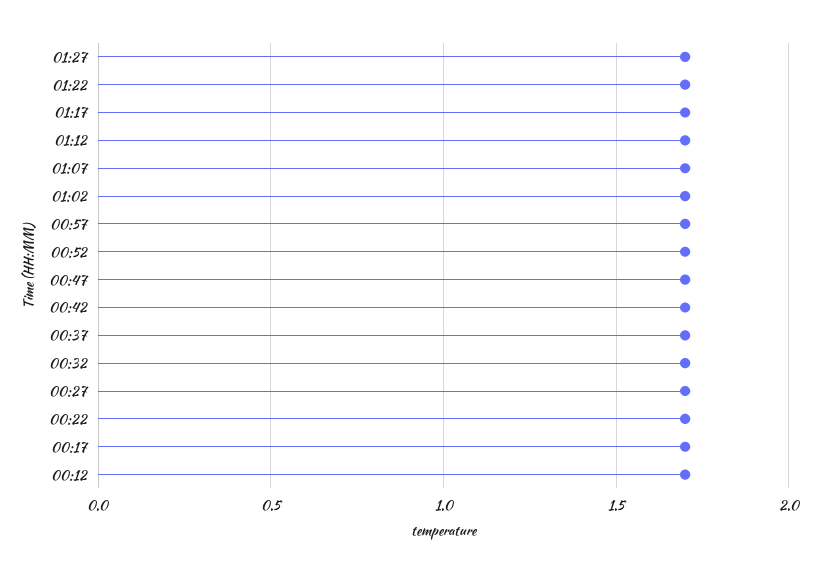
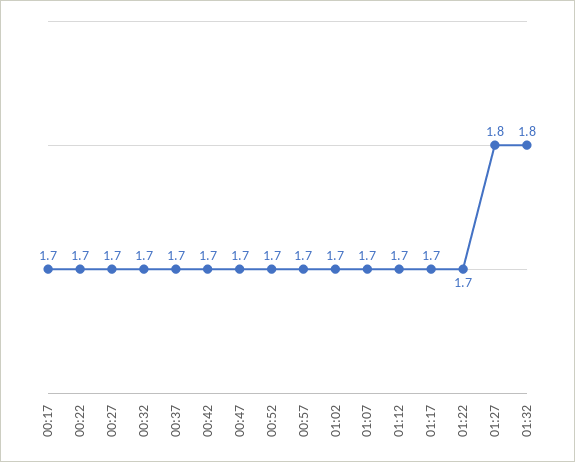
01:27: 1.7 -> 1.8
00:12: 1.7 -> none
01:32: none -> 1.8

